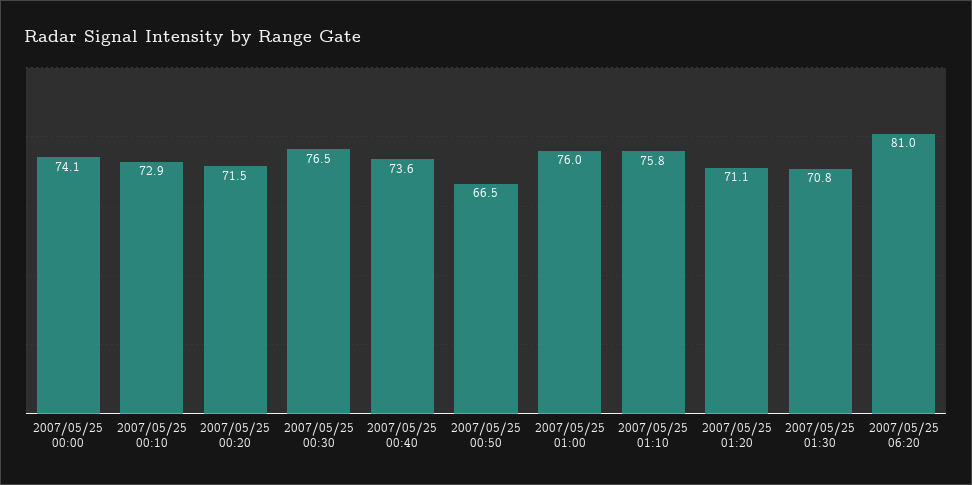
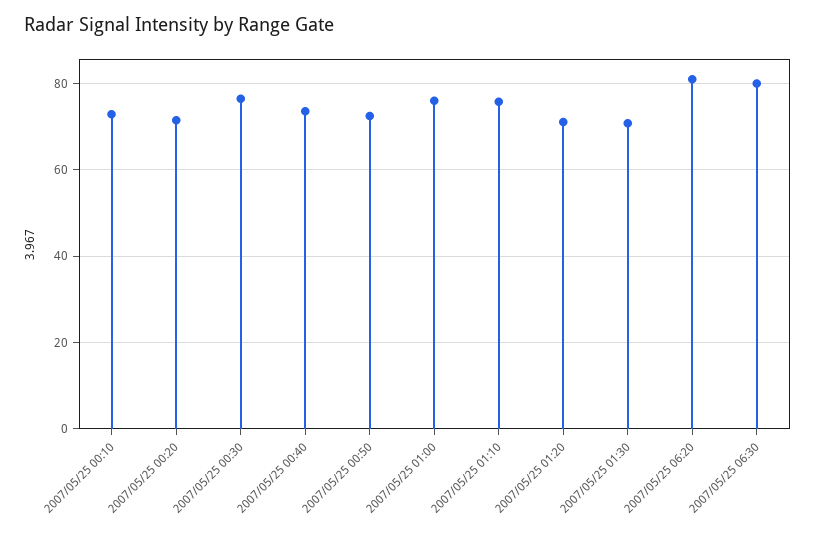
2007/05/25 00:00: 74.1 -> none
2007/05/25 00:50: 66.5 -> 72
2007/05/25 06:30: none -> 80

